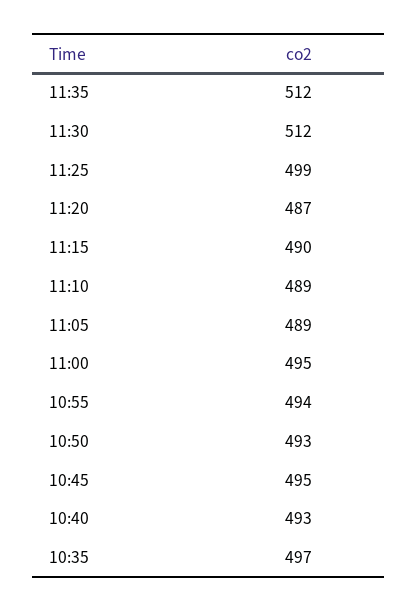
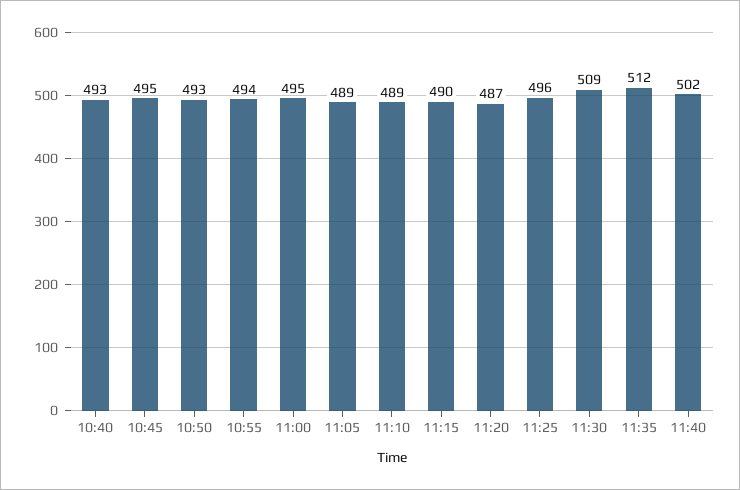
11:30: 512 -> 509
11:25: 499 -> 496
10:35: 497 -> none
11:40: none -> 502

